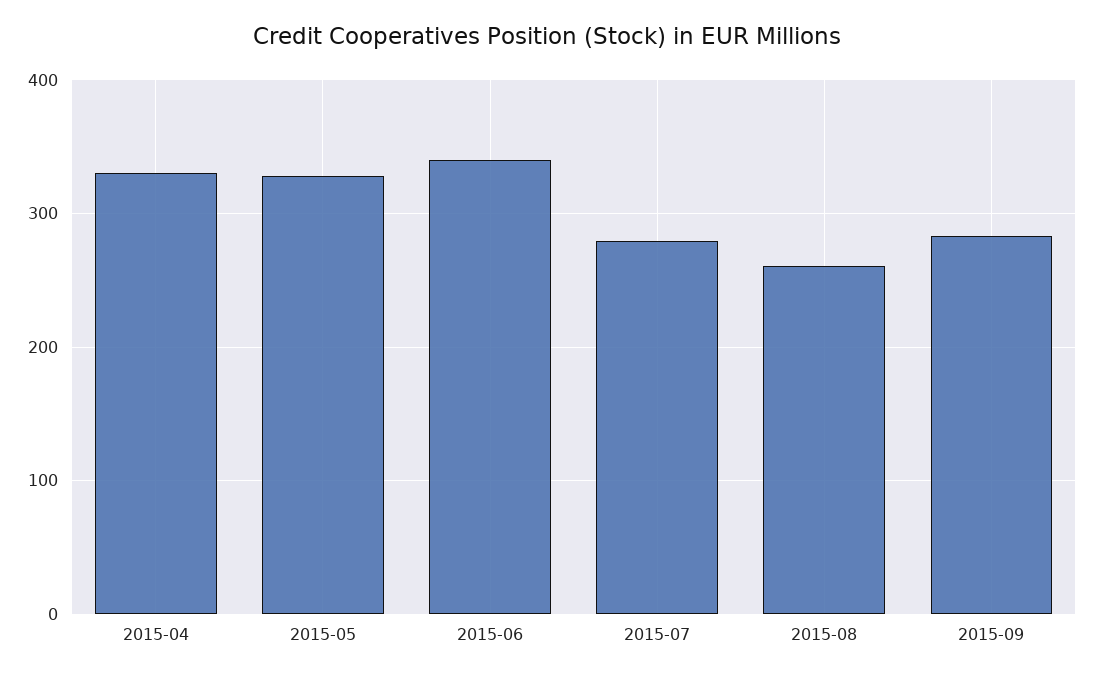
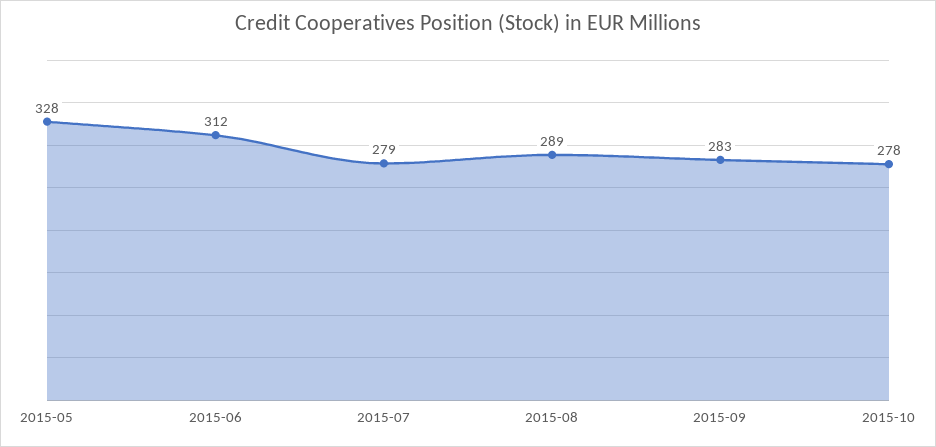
2015-04: 330 -> none
2015-06: 340 -> 312
2015-08: 260 -> 289
2015-10: none -> 278

